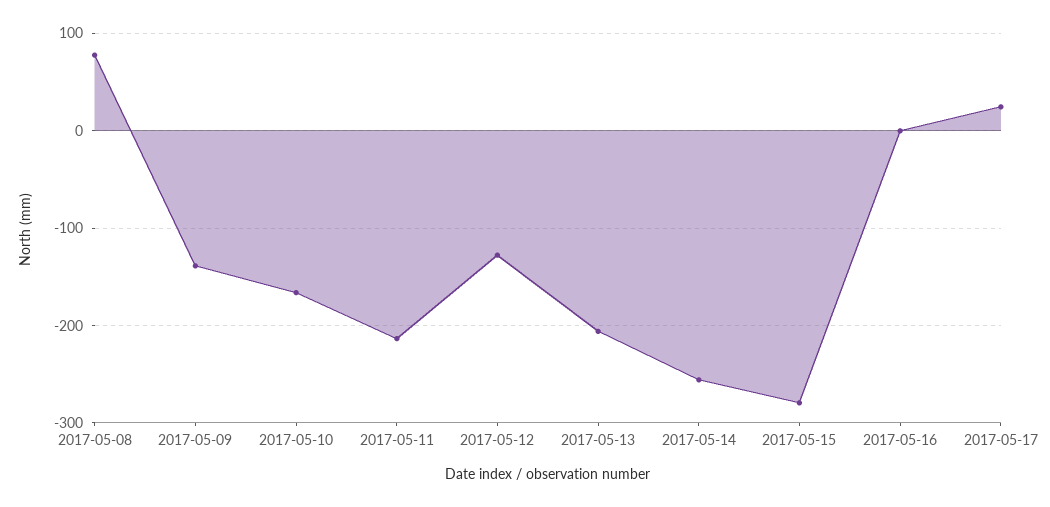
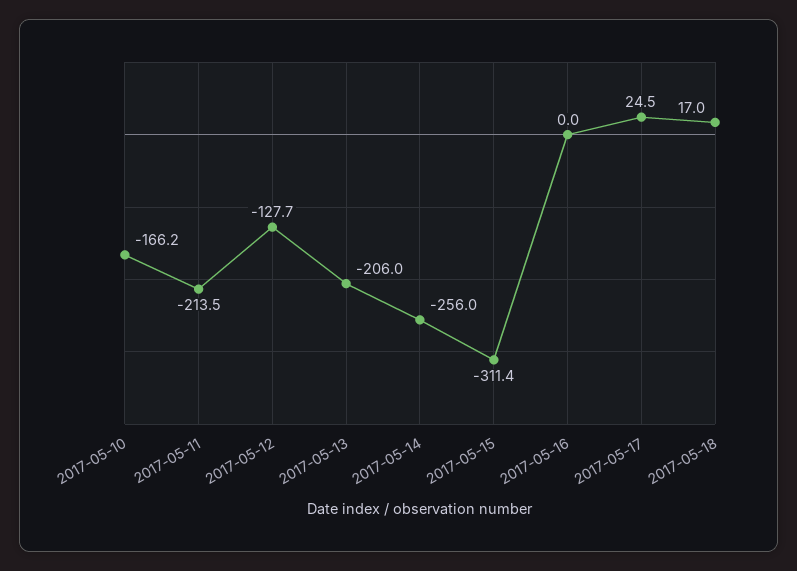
2017-05-08: 80 -> none
2017-05-09: -140 -> none
2017-05-15: -280 -> -311.4
2017-05-18: none -> 17

